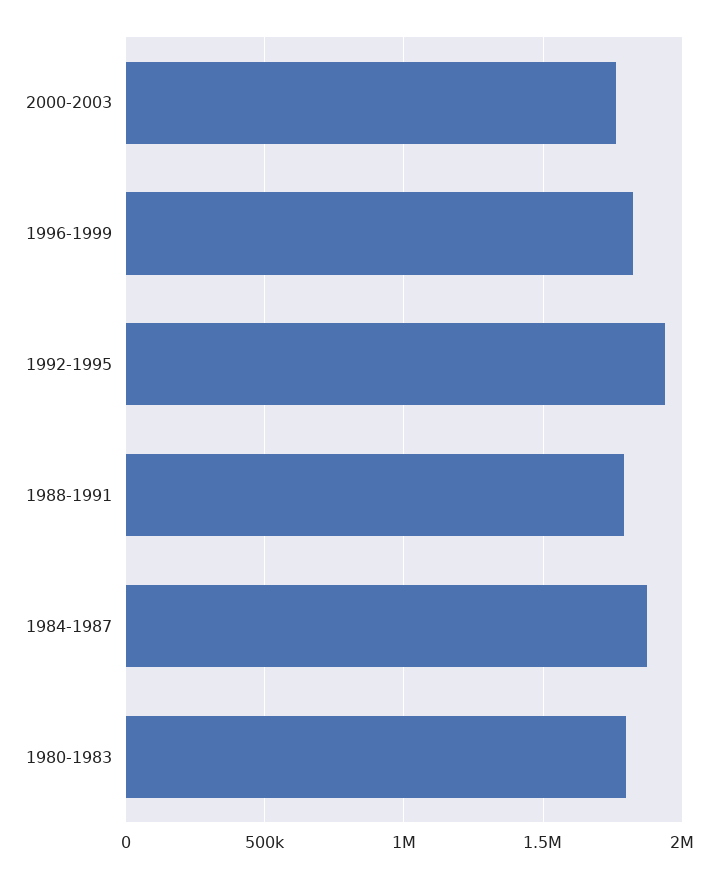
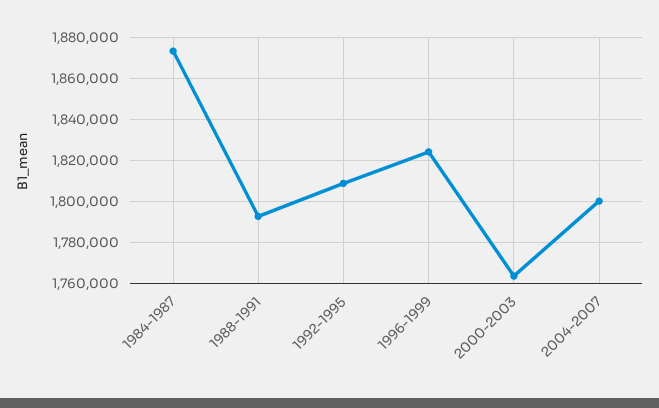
1992-1995: 1950000 -> 1810000
1980-1983: 1800000 -> none
2004-2007: none -> 1800000

